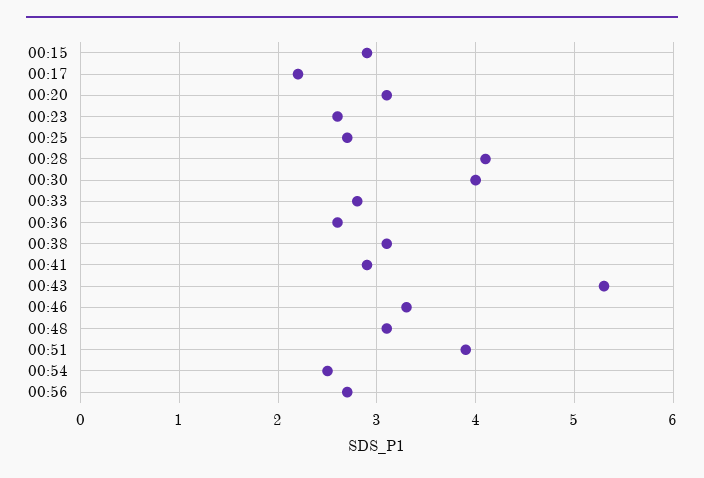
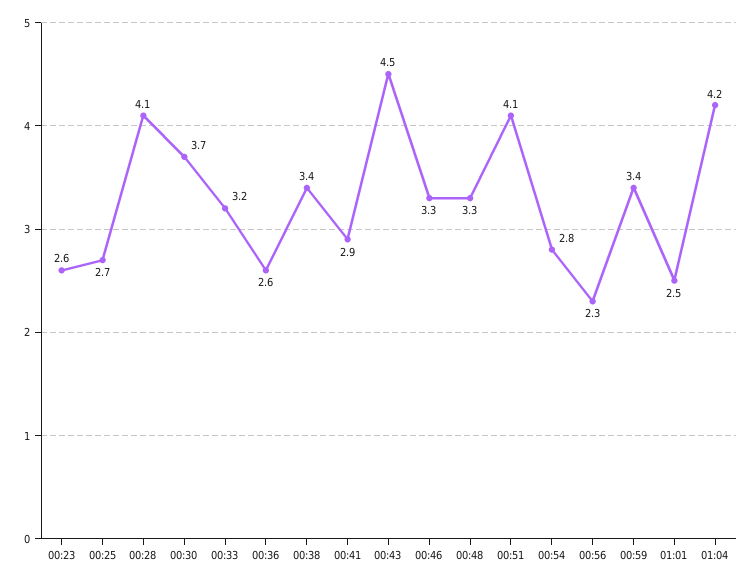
00:15: 2.9 -> none
00:17: 2.2 -> none
00:20: 3.1 -> none
00:30: 4 -> 3.7
00:33: 2.8 -> 3.2
00:38: 3.1 -> 3.4
00:43: 5.3 -> 4.5
00:48: 3.1 -> 3.3
00:51: 3.9 -> 4.1
00:54: 2.5 -> 2.8
00:56: 2.7 -> 2.3
00:59: none -> 3.4
01:01: none -> 2.5
01:04: none -> 4.2

